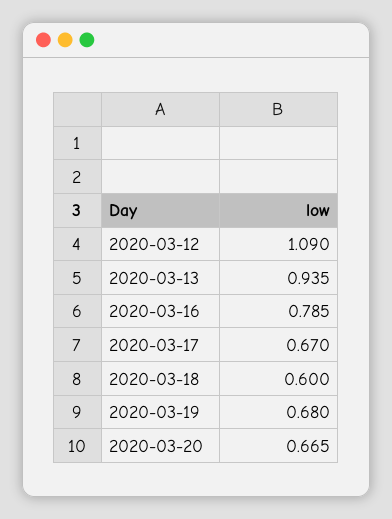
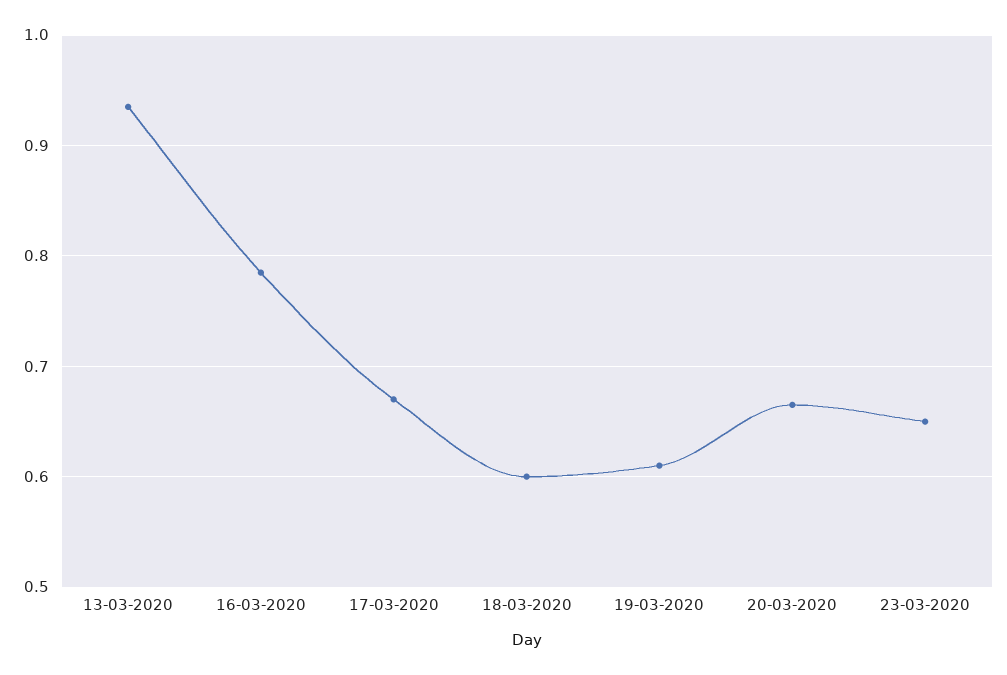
2020-03-12: 1.09 -> none
2020-03-19: 0.68 -> 0.61
23-03-2020: none -> 0.65

